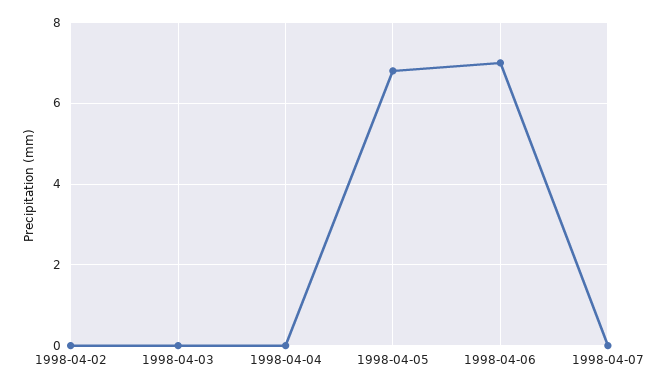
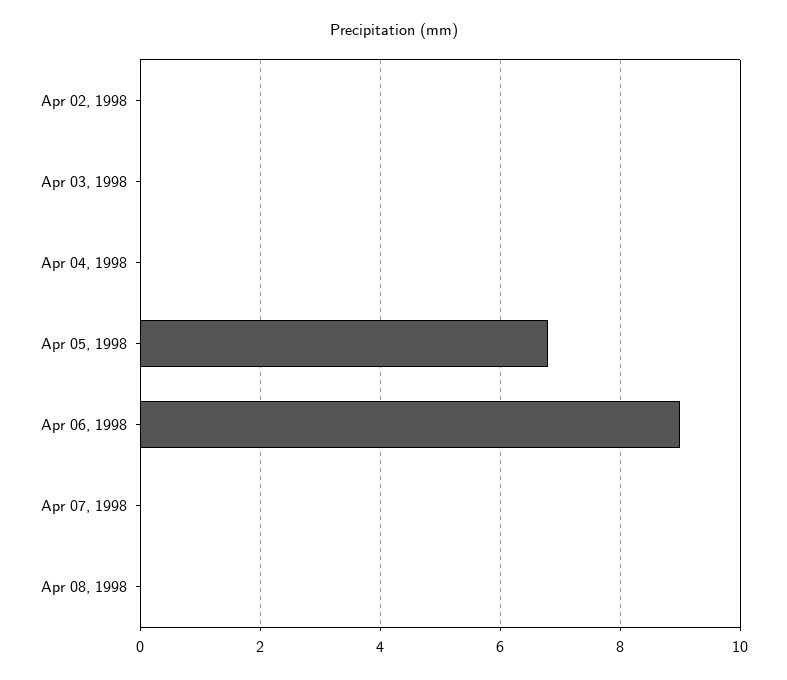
1998-04-06: 7 -> 9
Apr 08, 1998: none -> 0

